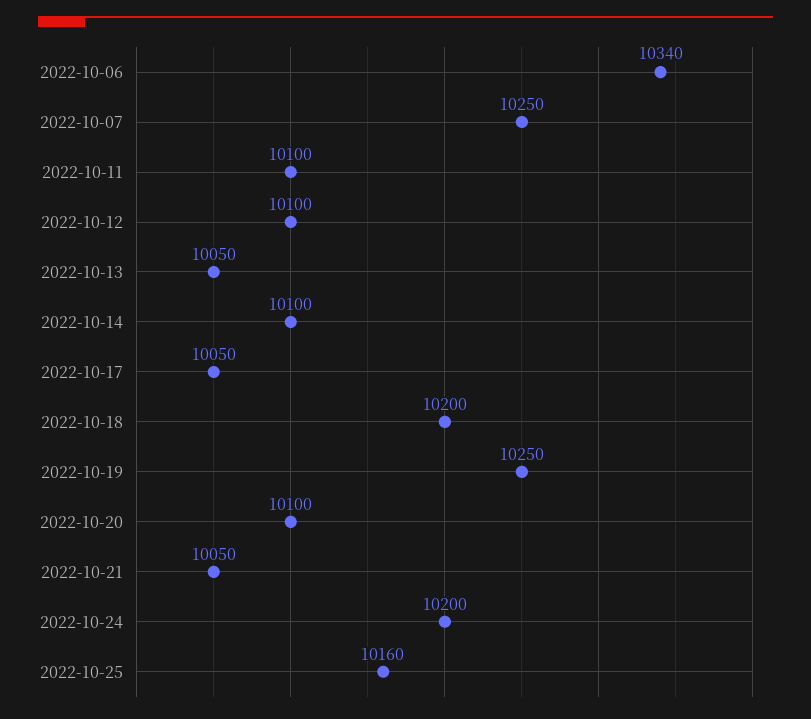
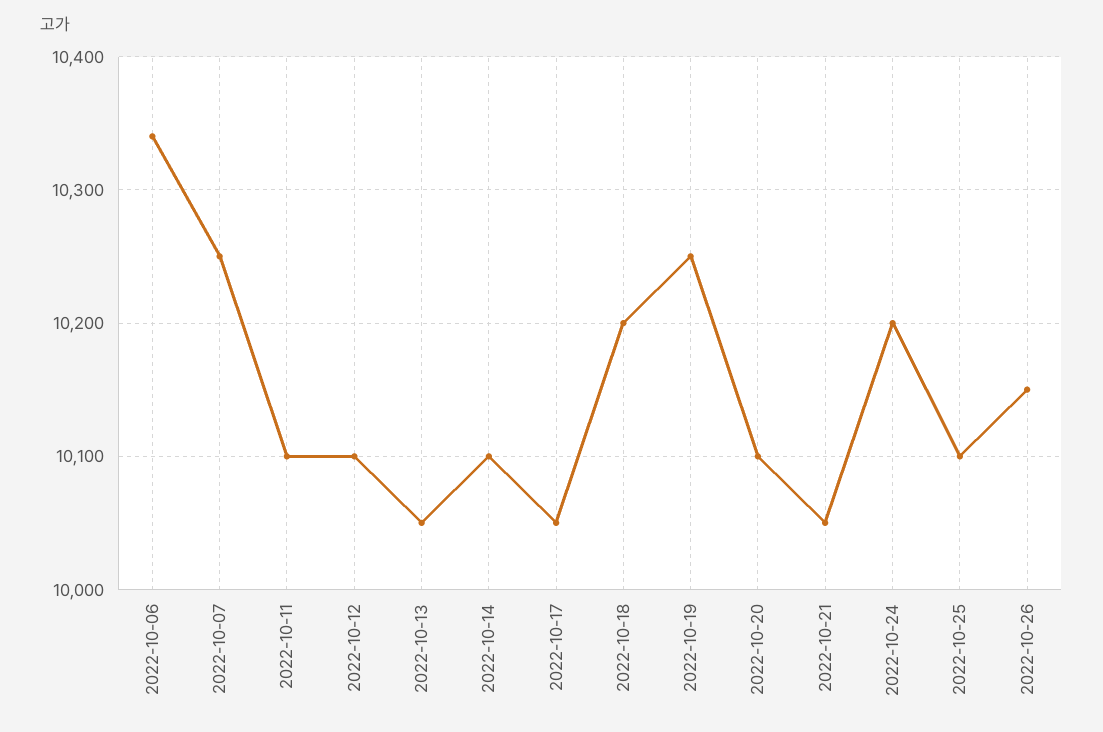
2022-10-25: 10160 -> 10100
2022-10-26: none -> 10150

